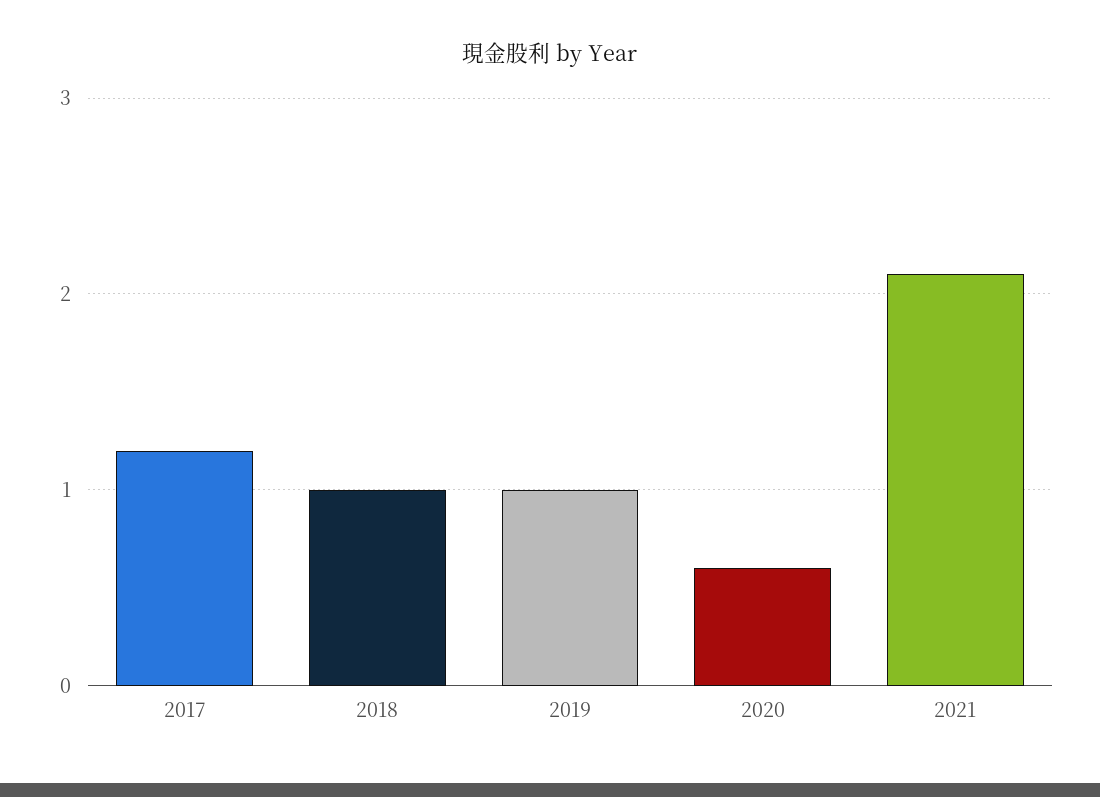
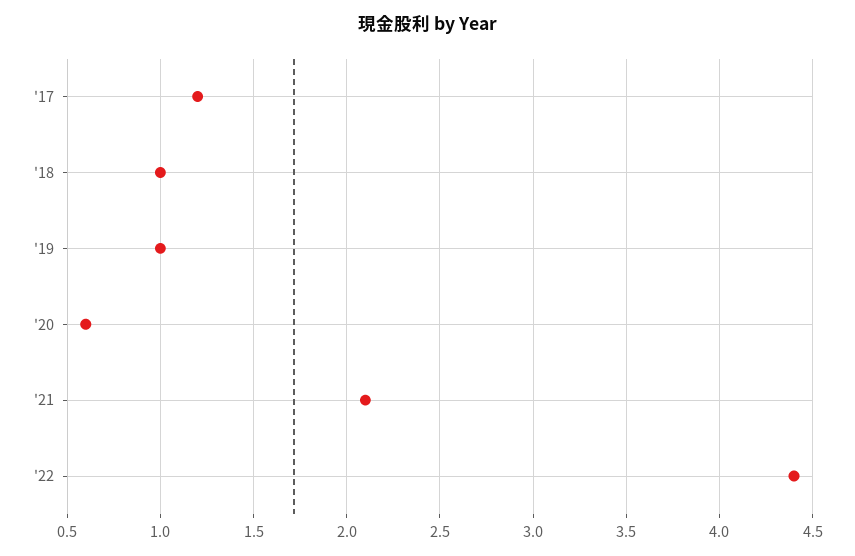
'22: none -> 4.4

